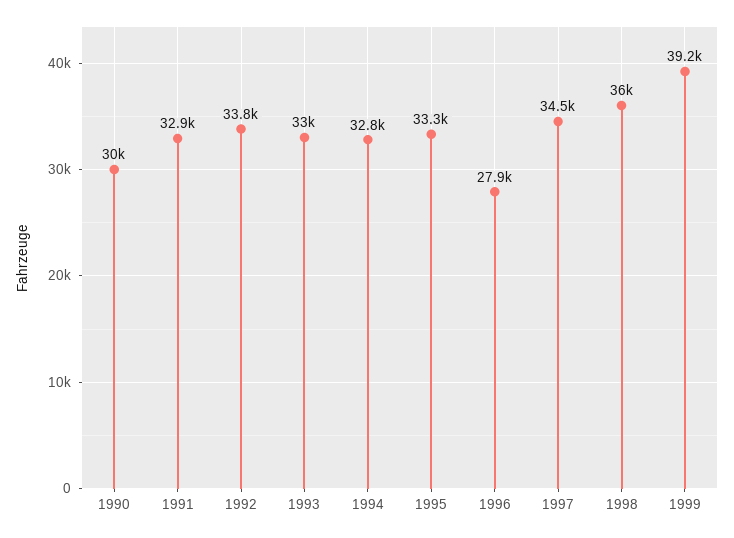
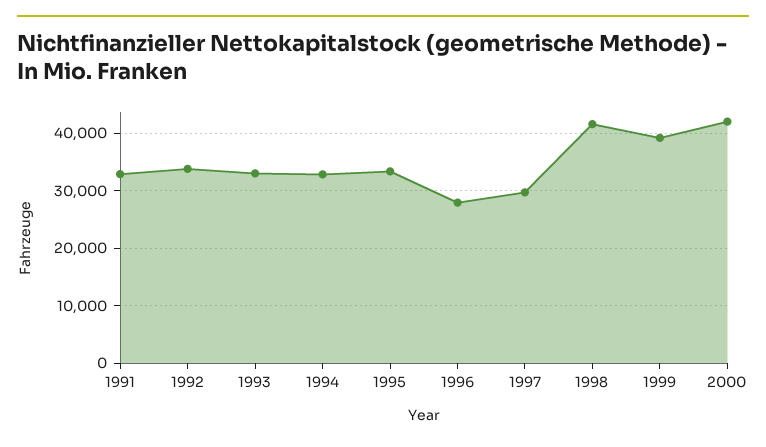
1990: 30000 -> none
1997: 34500 -> 30000
1998: 36000 -> 42000
2000: none -> 42000

